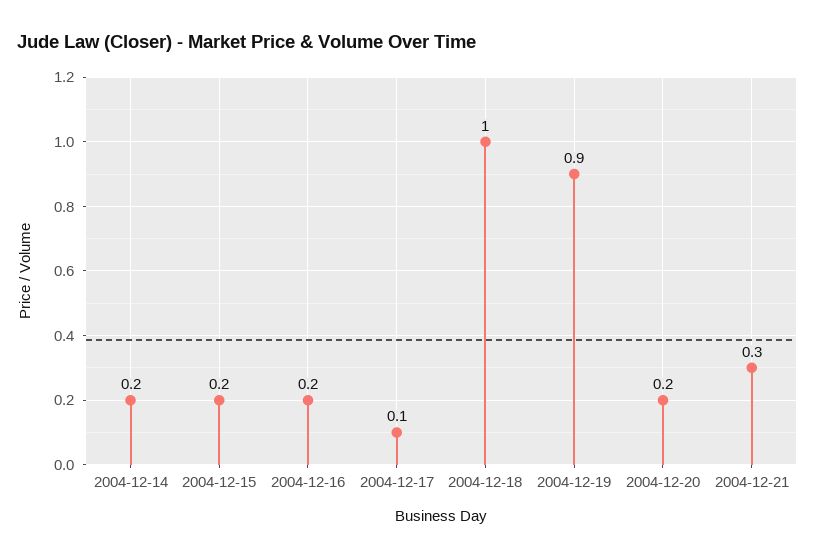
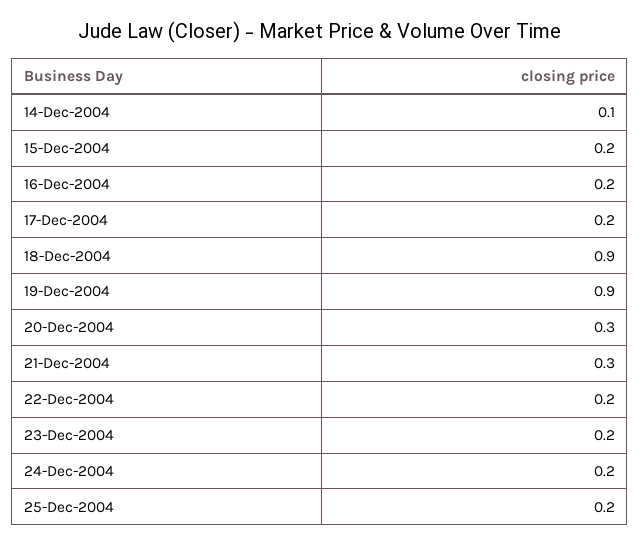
2004-12-14: 0.2 -> 0.1
2004-12-17: 0.1 -> 0.2
2004-12-18: 1 -> 0.9
2004-12-20: 0.2 -> 0.3
22-Dec-2004: none -> 0.2
23-Dec-2004: none -> 0.2
24-Dec-2004: none -> 0.2
25-Dec-2004: none -> 0.2

